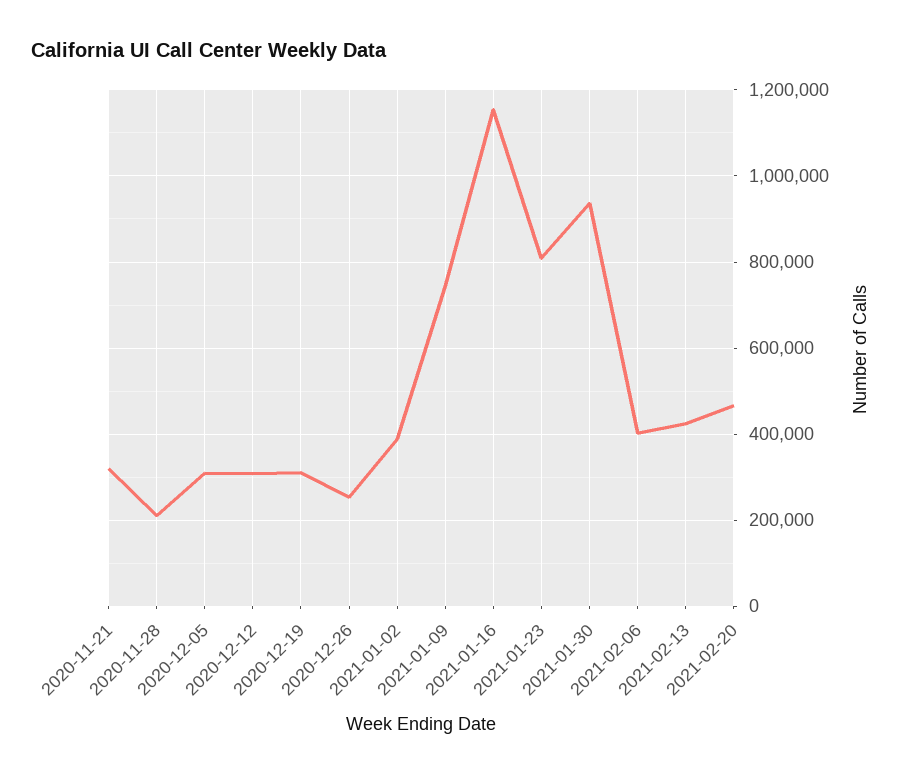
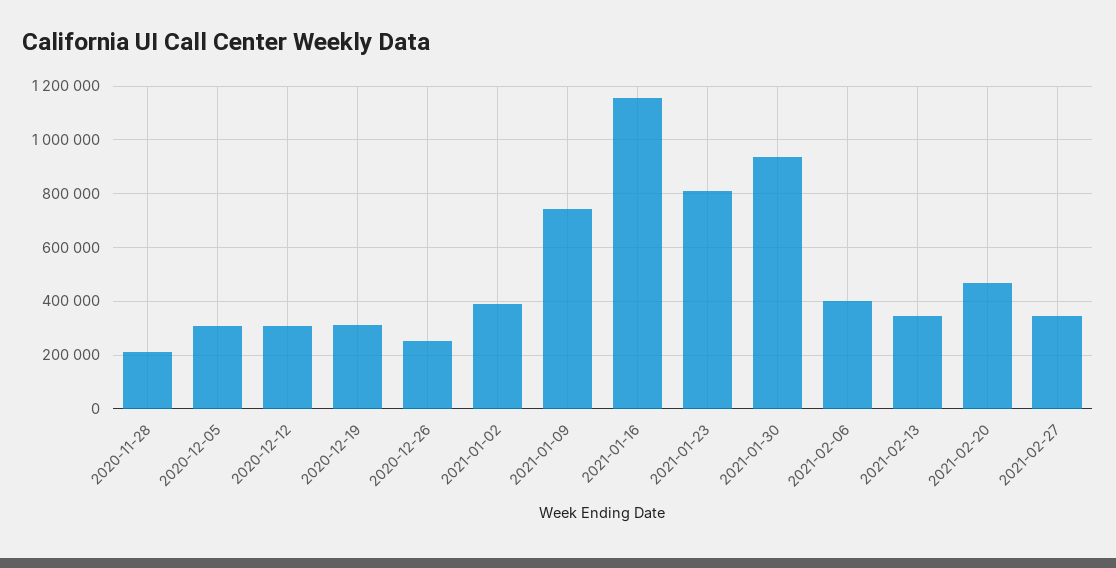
2020-11-21: 320000 -> none
2021-02-13: 420000 -> 350000
2021-02-27: none -> 350000

